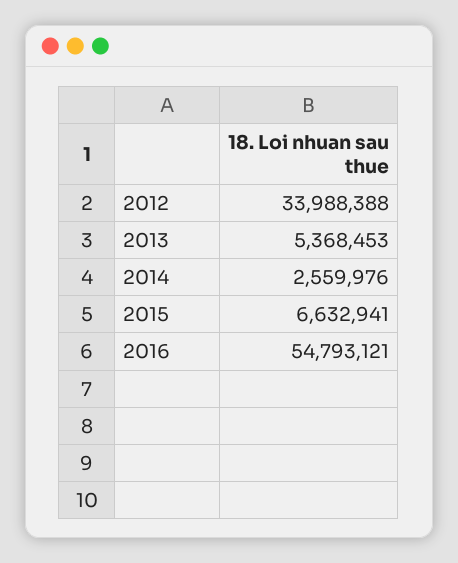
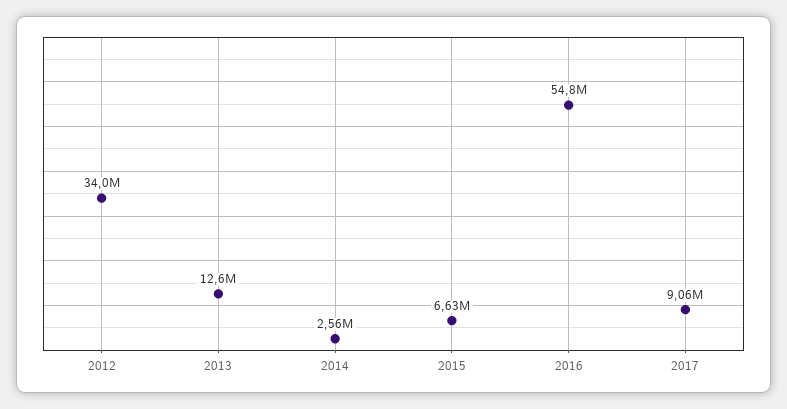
2013: 5368453 -> 12600000
2017: none -> 9060000

